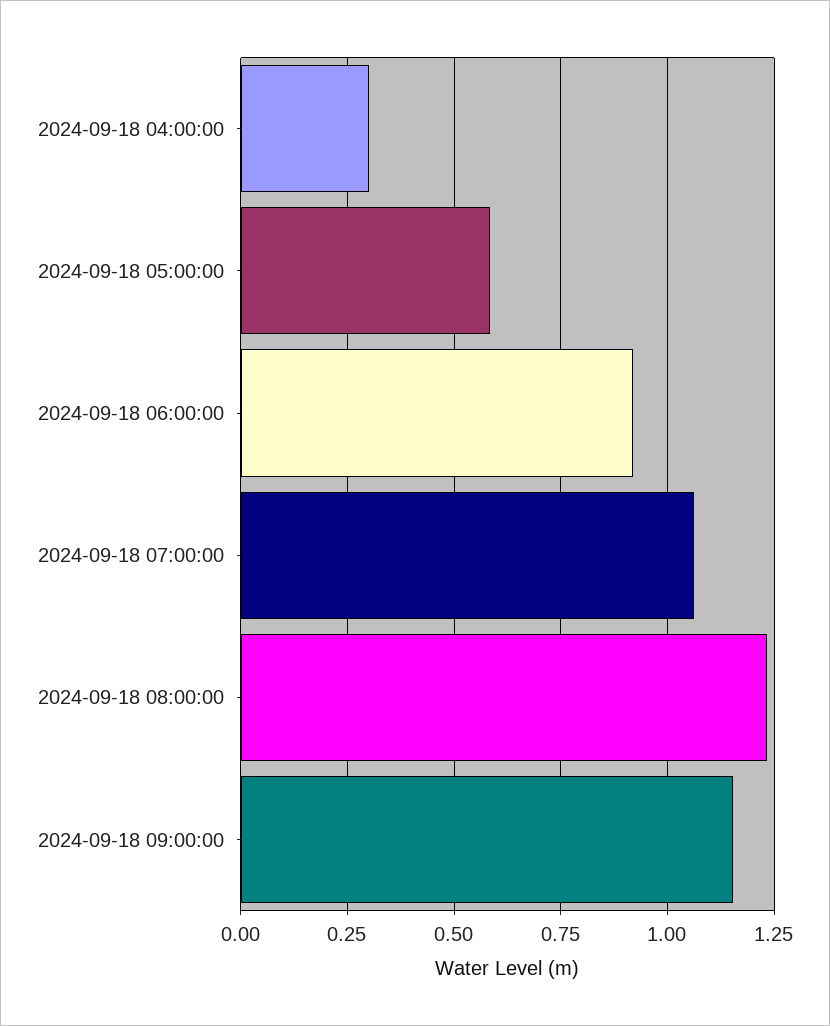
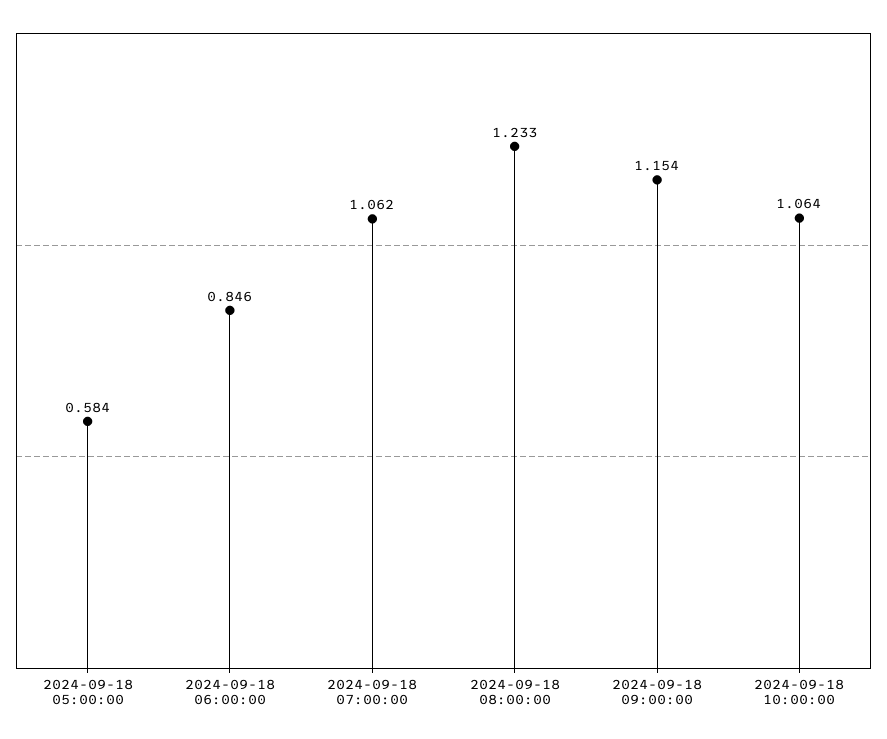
2024-09-18 04:00:00: 0.3 -> none
2024-09-18 06:00:00: 0.925 -> 0.846
2024-09-18 10:00:00: none -> 1.064

